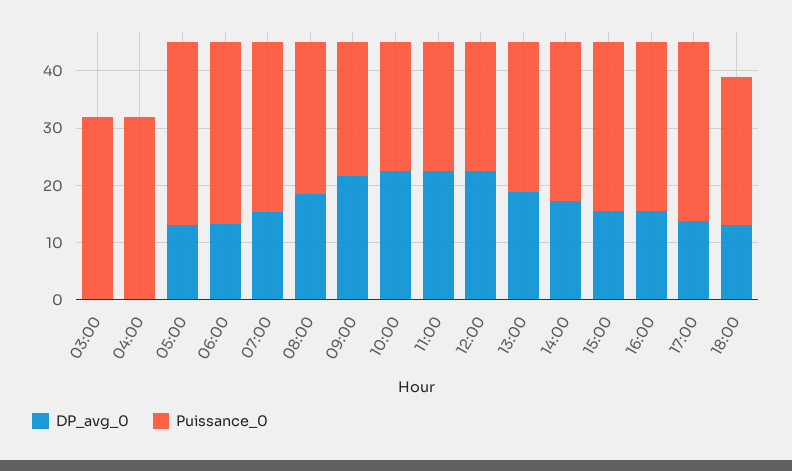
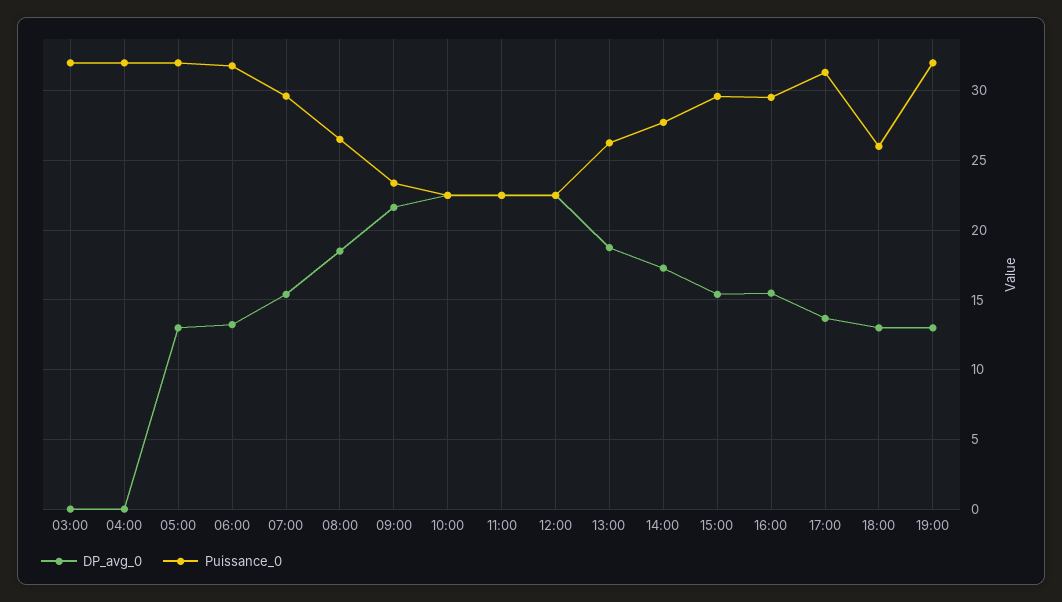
DP_avg_0, 19:00: none -> 13
Puissance_0, 19:00: none -> 32

